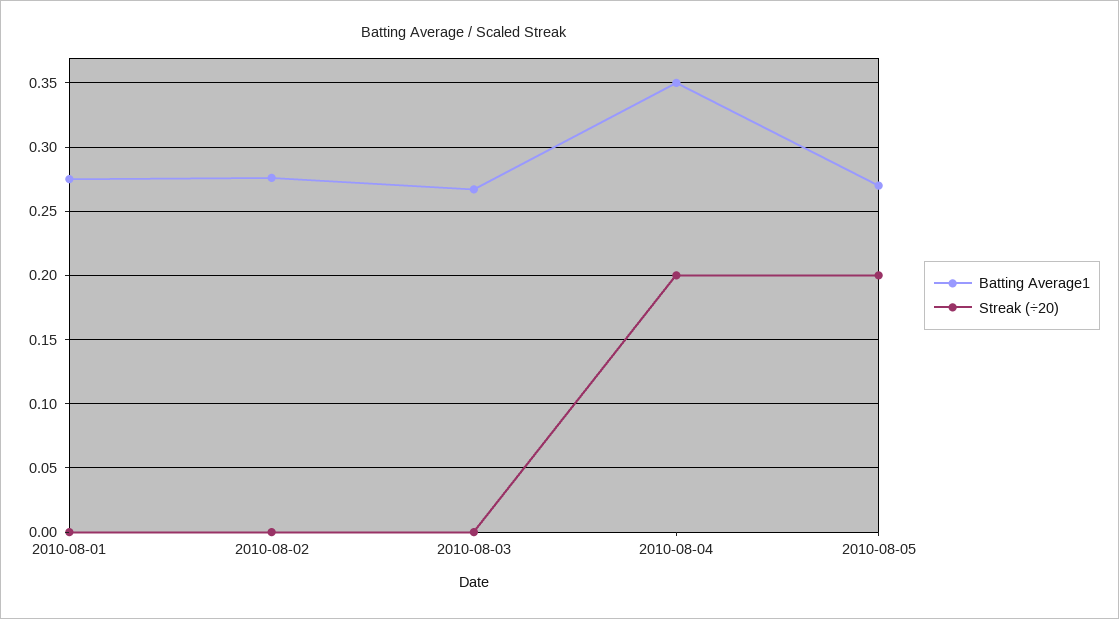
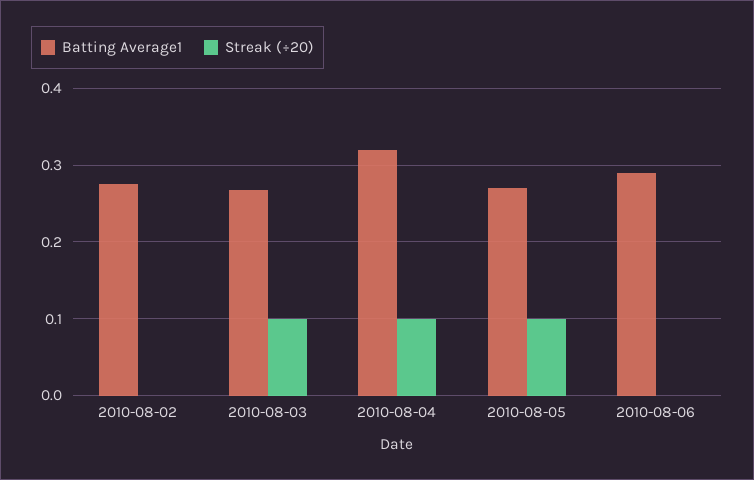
Batting Average1, 2010-08-01: 0.275 -> none
Streak (÷20), 2010-08-01: 0 -> none
Streak (÷20), 2010-08-03: 0 -> 0.1
Batting Average1, 2010-08-04: 0.35 -> 0.32
Streak (÷20), 2010-08-04: 0.2 -> 0.1
Streak (÷20), 2010-08-05: 0.2 -> 0.1
Batting Average1, 2010-08-06: none -> 0.29
Streak (÷20), 2010-08-06: none -> 0

